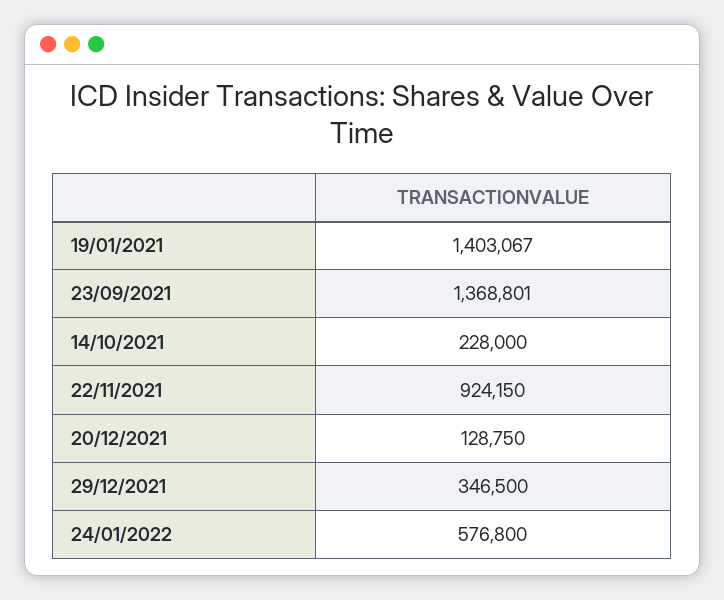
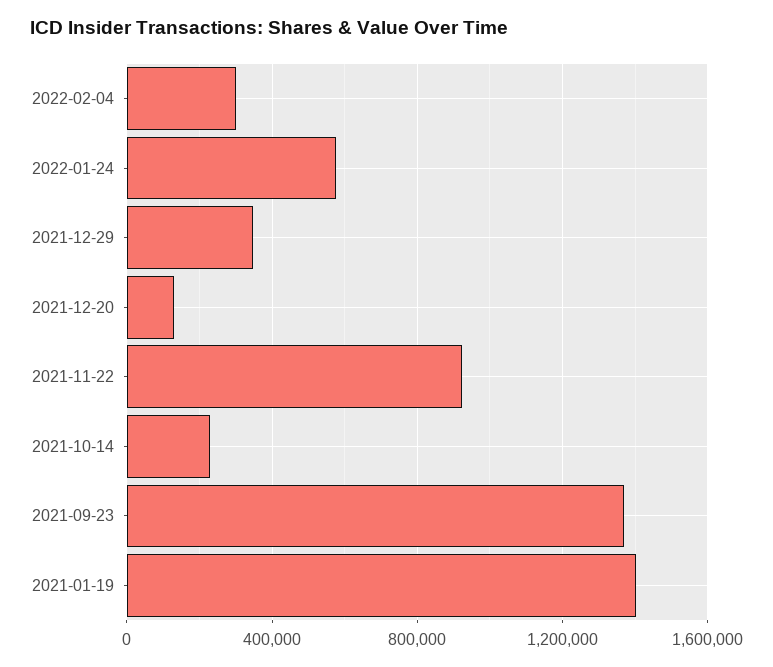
2022-02-04: none -> 300000

